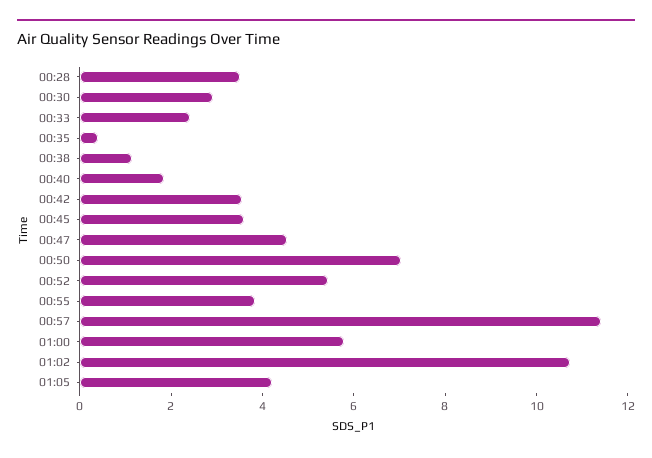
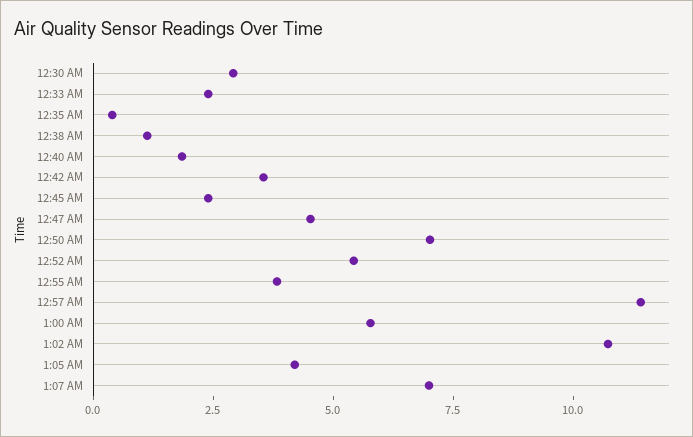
00:28: 3.5 -> none
00:45: 3.5 -> 2.5
1:07 AM: none -> 7

